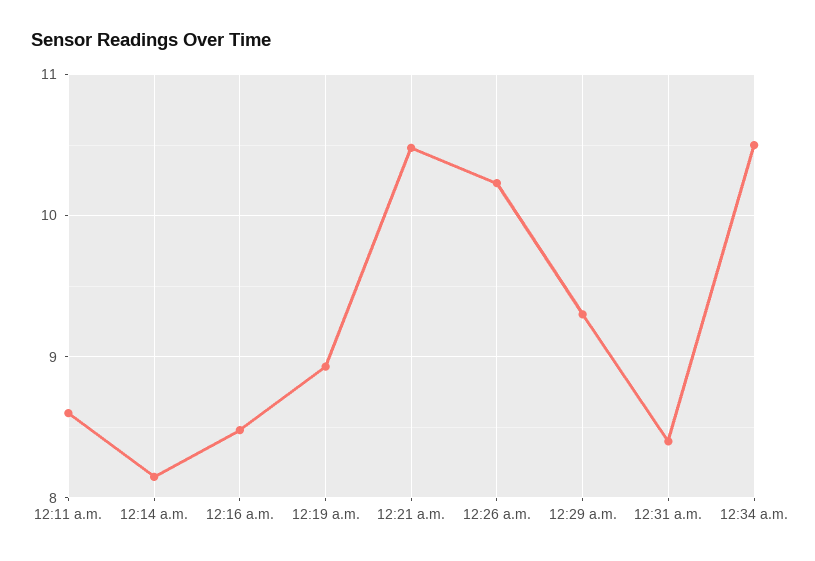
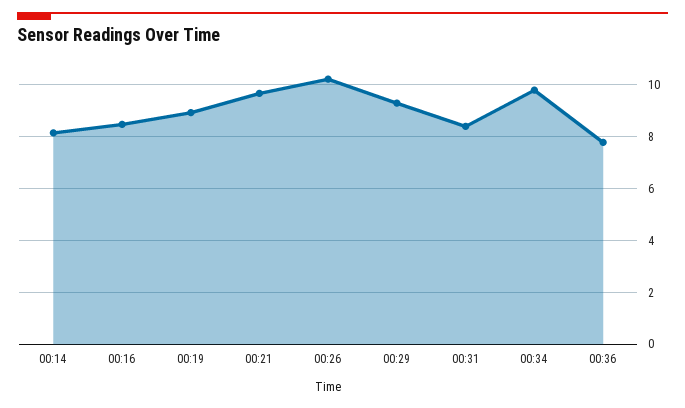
12:11 a.m.: 8.6 -> none
12:21 a.m.: 10.5 -> 9.75
12:34 a.m.: 10.5 -> 9.75
00:36: none -> 7.75

